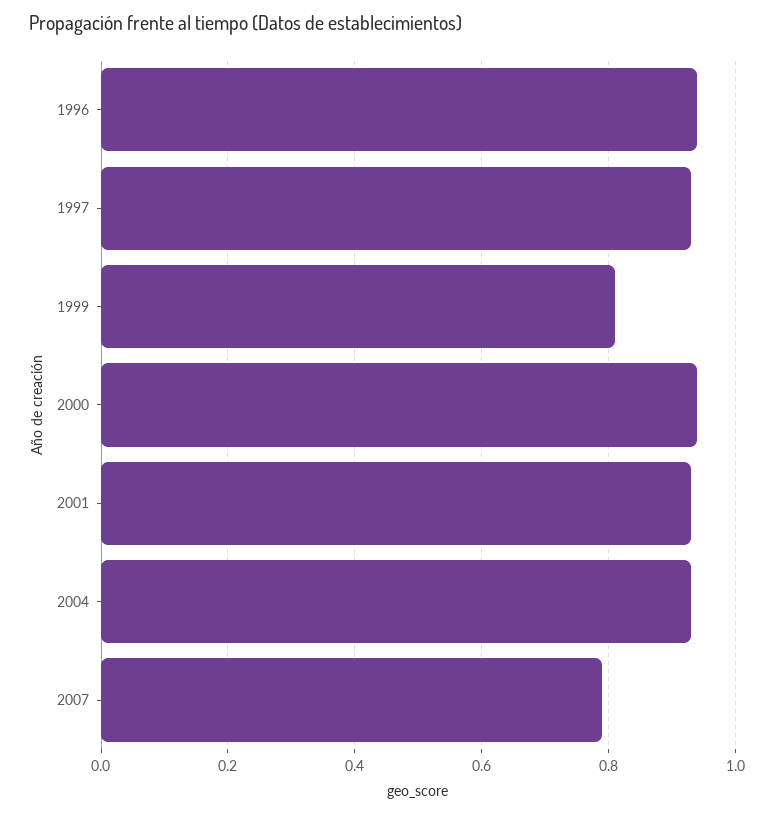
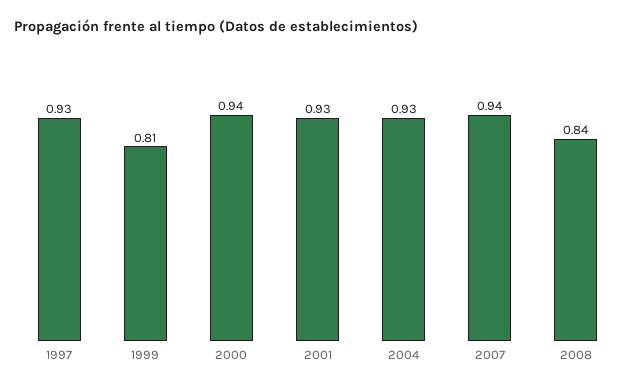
1996: 0.95 -> none
2007: 0.8 -> 0.94
2008: none -> 0.84

